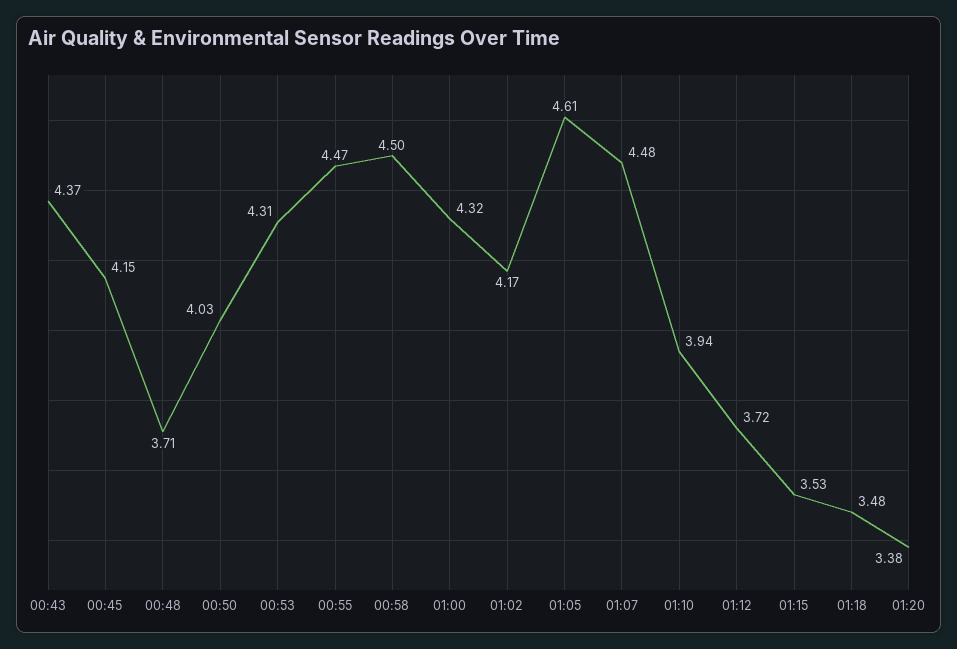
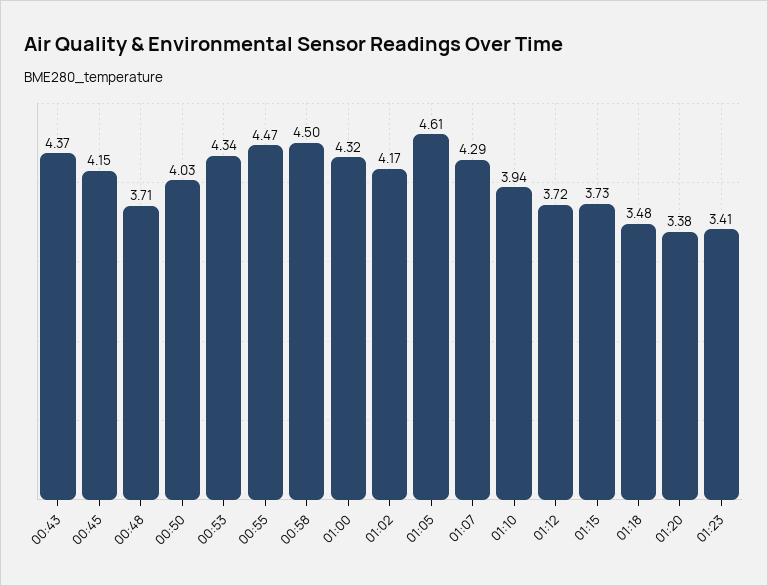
00:53: 4.31 -> 4.34
01:07: 4.48 -> 4.29
01:15: 3.53 -> 3.73
01:23: none -> 3.41

